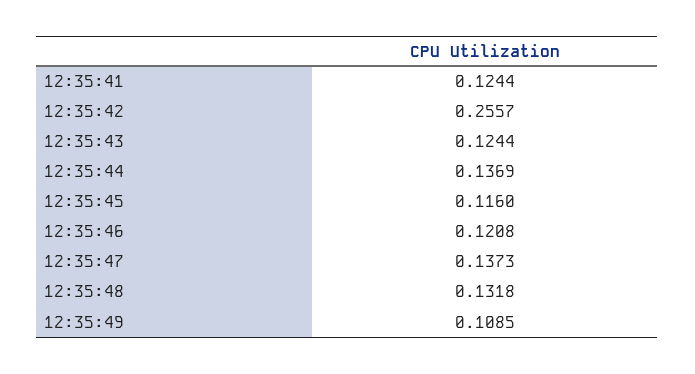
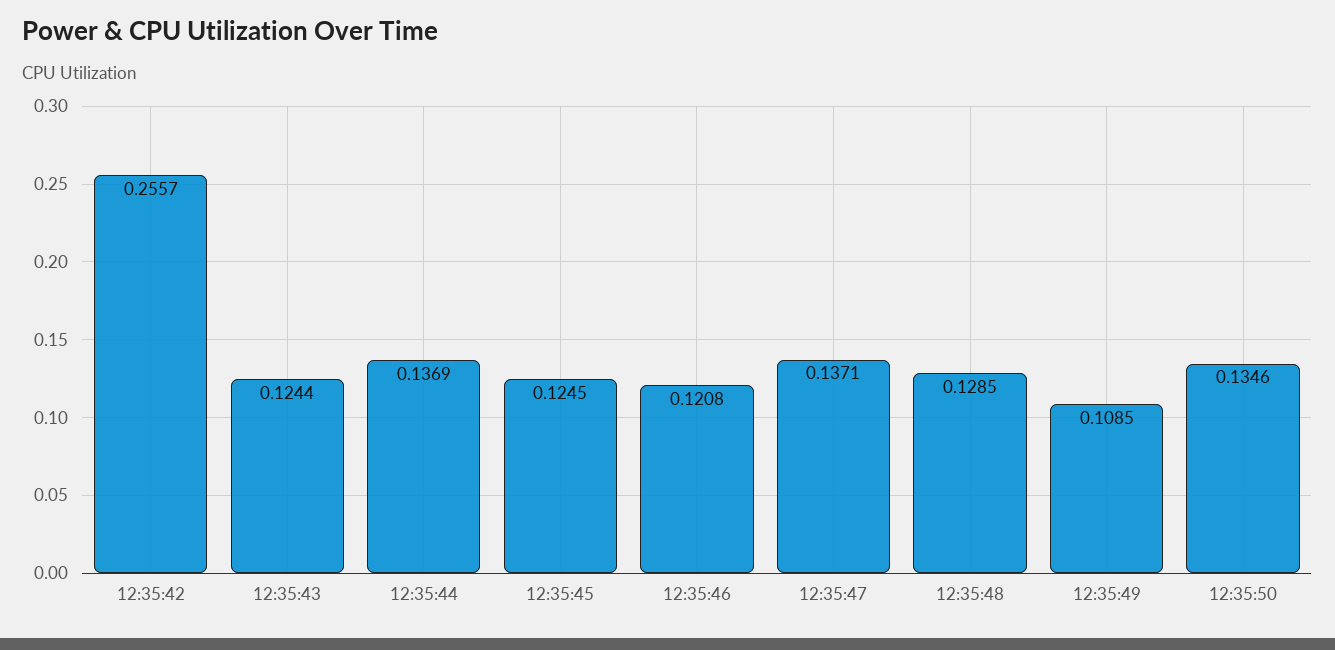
12:35:41: 0.1244 -> none
12:35:45: 0.116 -> 0.1245
12:35:47: 0.1373 -> 0.1371
12:35:48: 0.1318 -> 0.1285
12:35:50: none -> 0.1346

